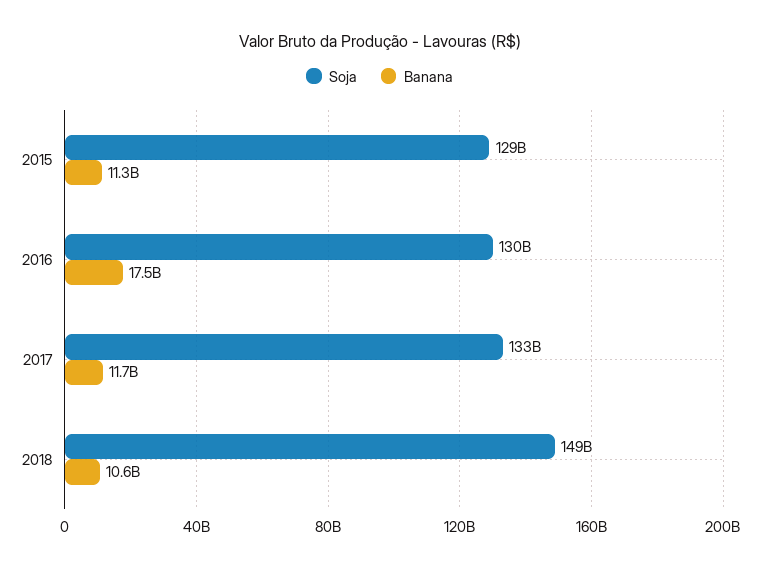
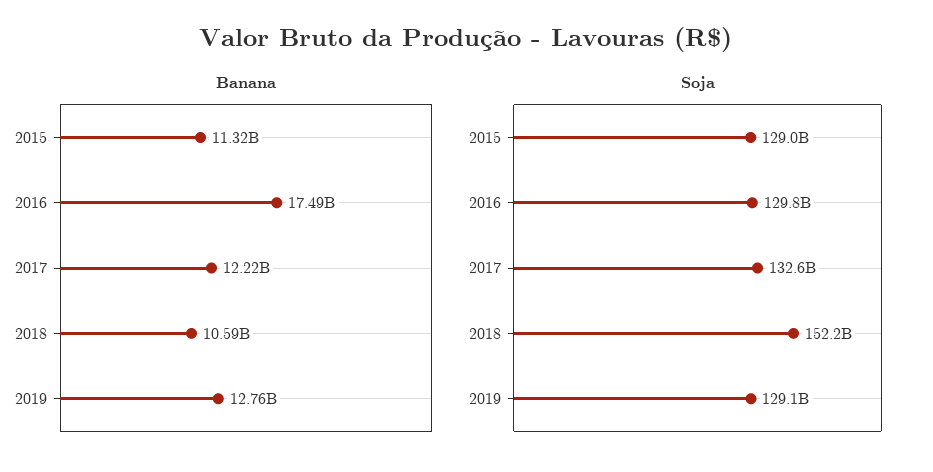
Banana, 2017: 11700000000 -> 12220000000
Soja, 2018: 149000000000 -> 152200000000
Banana, 2019: none -> 12760000000
Soja, 2019: none -> 129100000000

